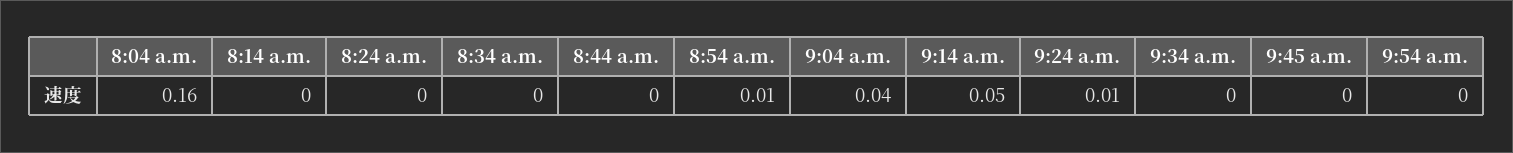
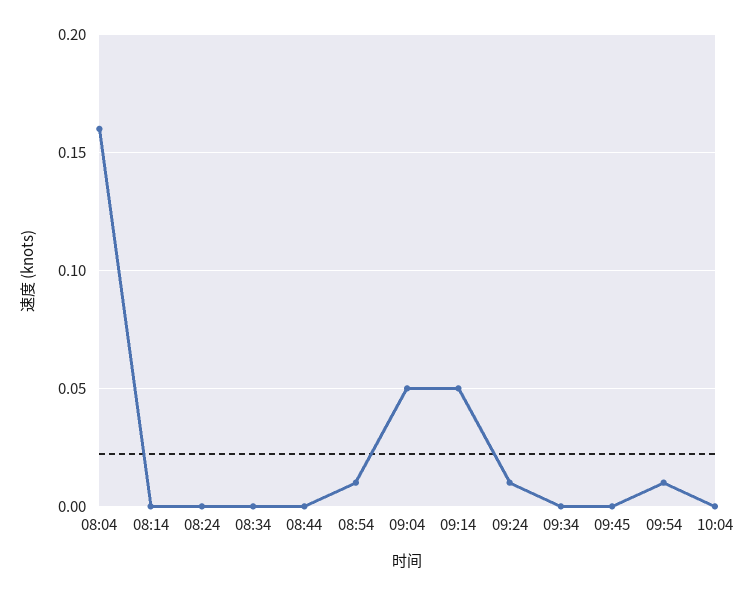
9:04 a.m.: 0.04 -> 0.05
9:54 a.m.: 0 -> 0.01
10:04: none -> 0

